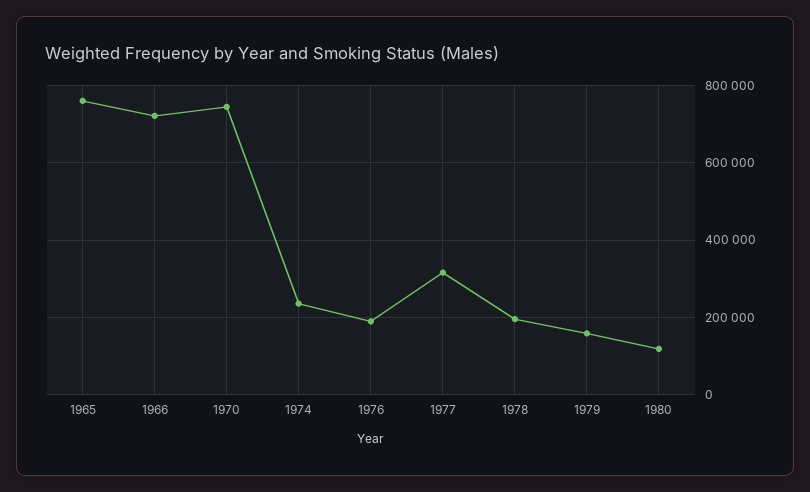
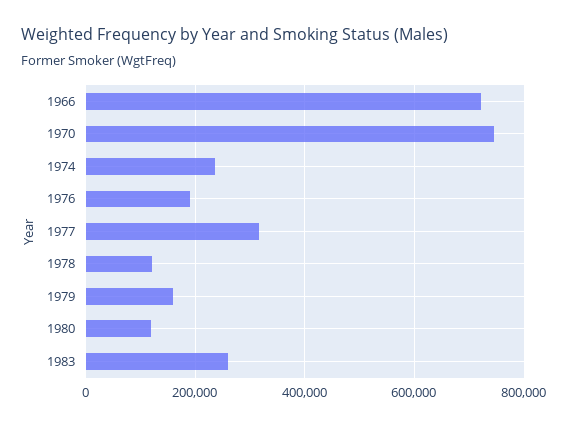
1965: 760000 -> none
1978: 200000 -> 120000
1983: none -> 260000

